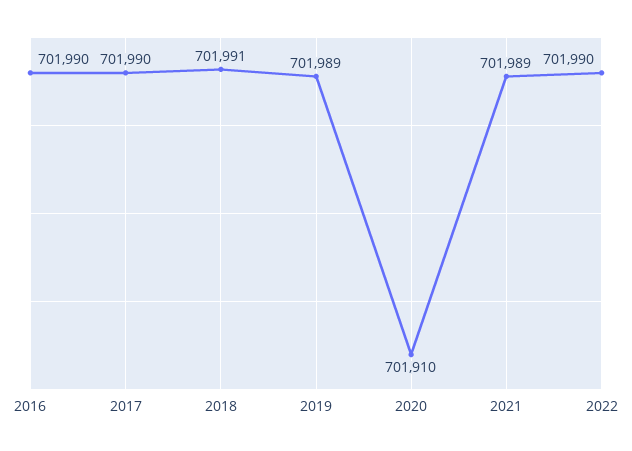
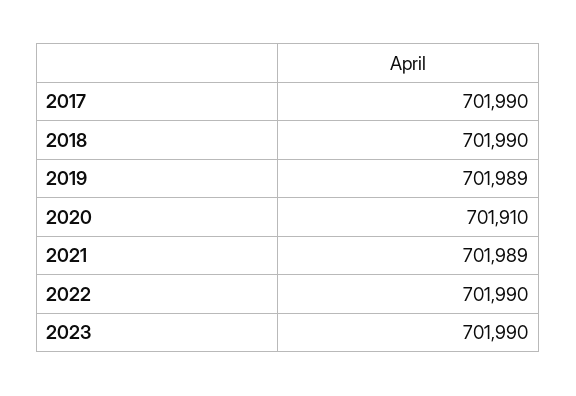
2016: 701990 -> none
2018: 701991 -> 701990
2023: none -> 701990

